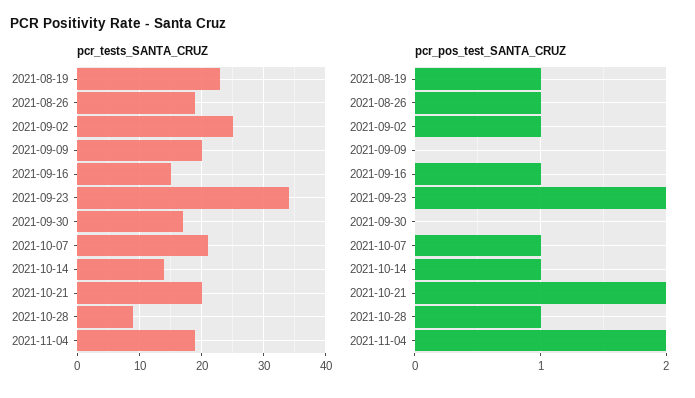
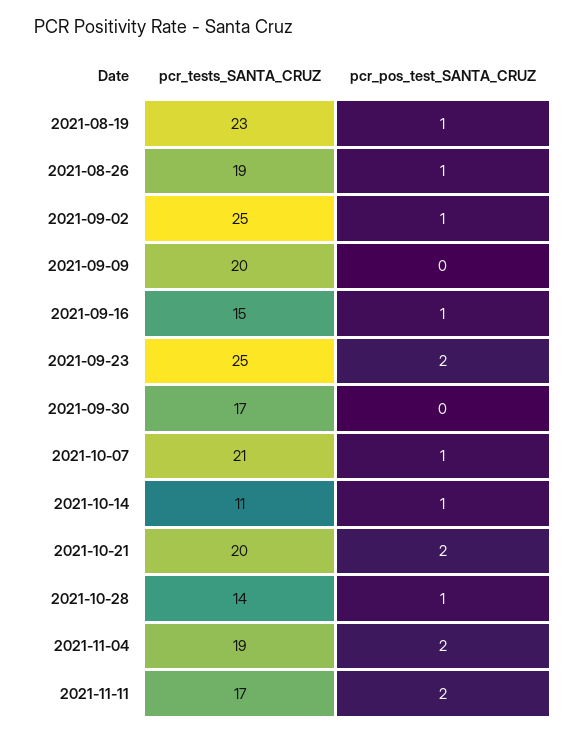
pcr_tests_SANTA_CRUZ, 2021-09-23: 34 -> 25
pcr_tests_SANTA_CRUZ, 2021-10-14: 14 -> 11
pcr_tests_SANTA_CRUZ, 2021-10-28: 9 -> 14
pcr_tests_SANTA_CRUZ, 2021-11-11: none -> 17
pcr_pos_test_SANTA_CRUZ, 2021-11-11: none -> 2

